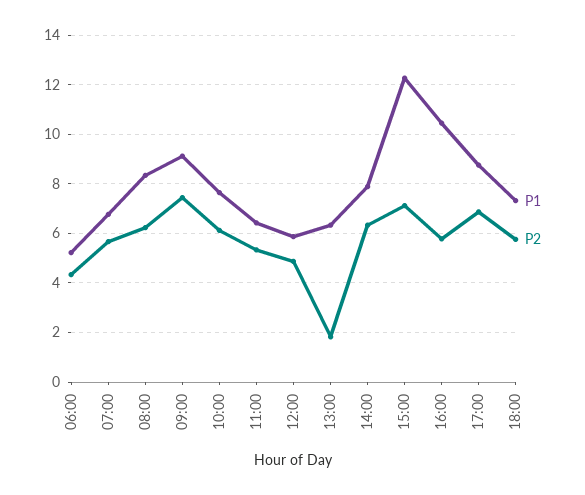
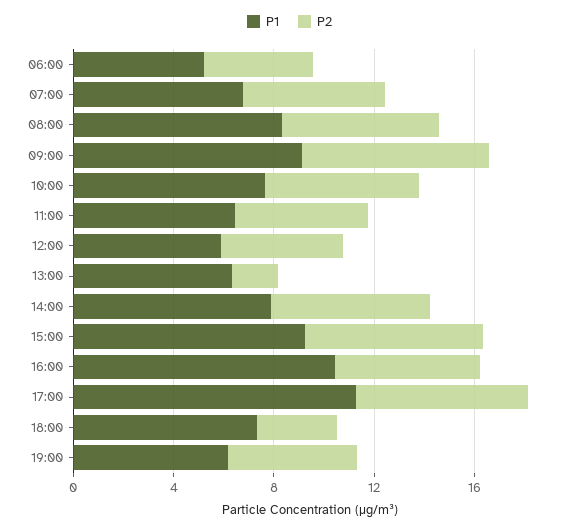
P1, 15:00: 12.25 -> 9
P1, 17:00: 8.75 -> 11
P2, 18:00: 5.75 -> 3
P1, 19:00: none -> 6
P2, 19:00: none -> 5

